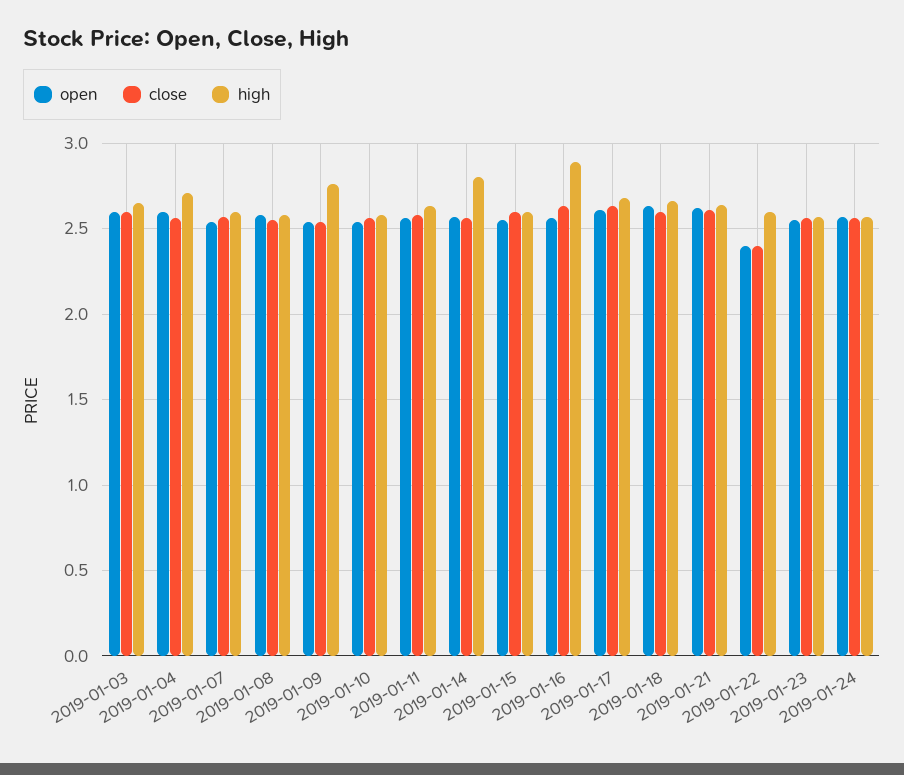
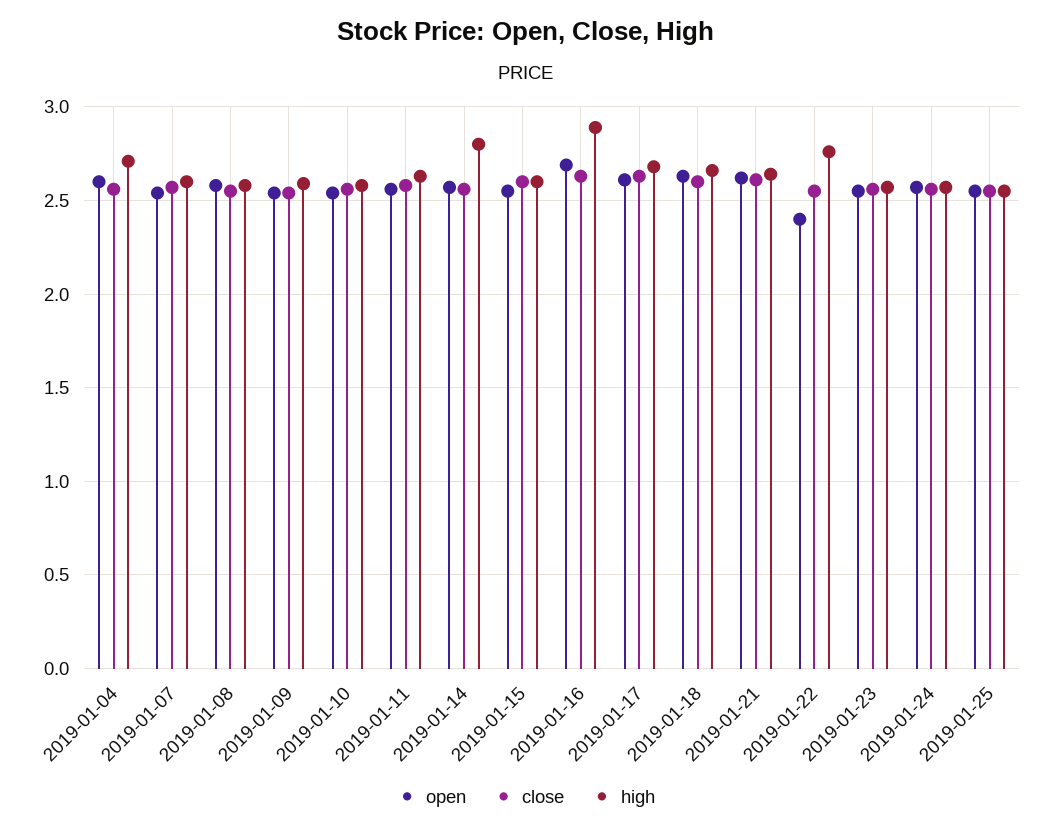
open, 2019-01-03: 2.6 -> none
close, 2019-01-03: 2.6 -> none
high, 2019-01-03: 2.65 -> none
high, 2019-01-09: 2.75 -> 2.6
open, 2019-01-16: 2.55 -> 2.7
close, 2019-01-22: 2.4 -> 2.55
high, 2019-01-22: 2.6 -> 2.75
open, 2019-01-25: none -> 2.55
close, 2019-01-25: none -> 2.55
high, 2019-01-25: none -> 2.55

